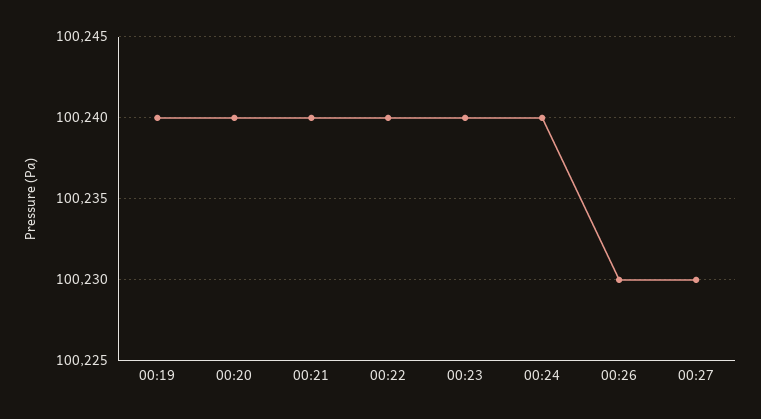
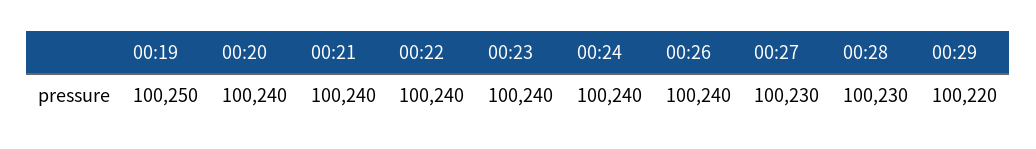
00:19: 100240 -> 100250
00:26: 100230 -> 100240
00:28: none -> 100230
00:29: none -> 100220

